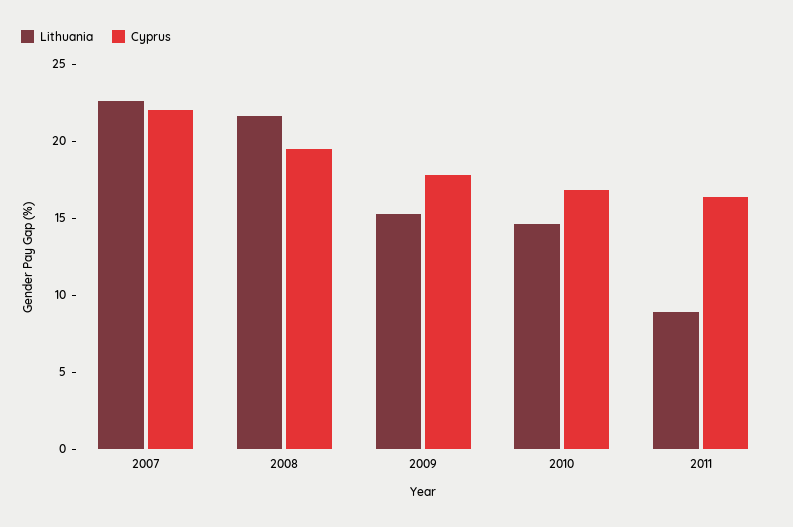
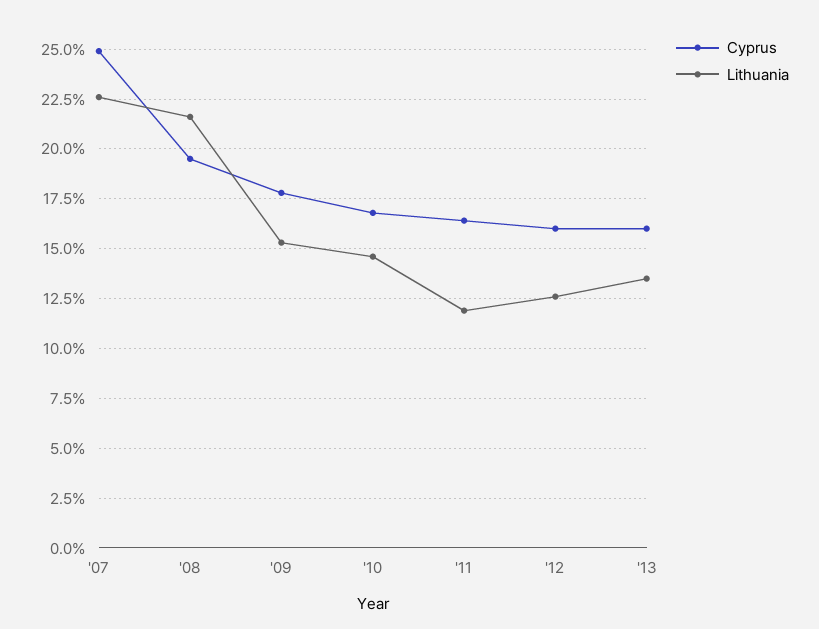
Cyprus, 2007: 22 -> 25
Lithuania, 2011: 9 -> 12
Cyprus, '12: none -> 16
Lithuania, '12: none -> 12.5
Cyprus, '13: none -> 16
Lithuania, '13: none -> 13.5

